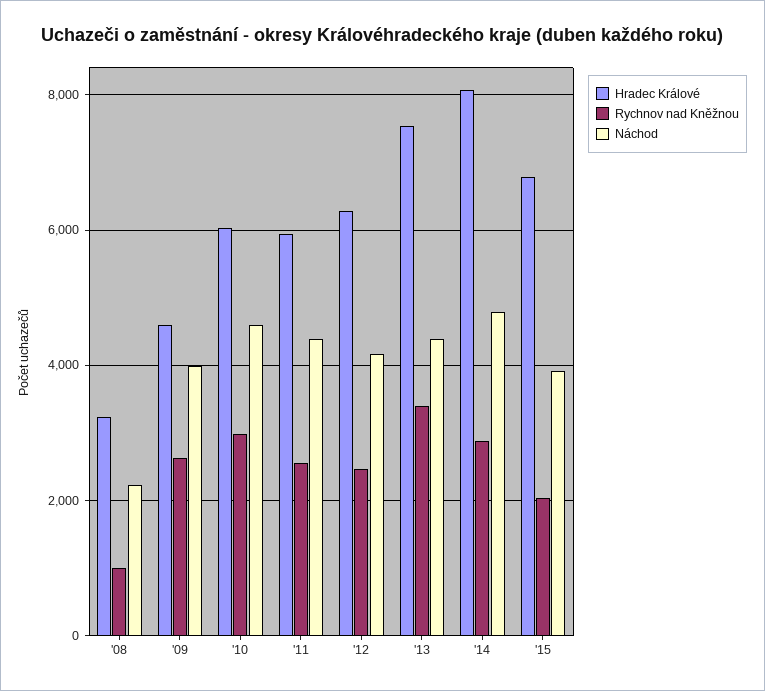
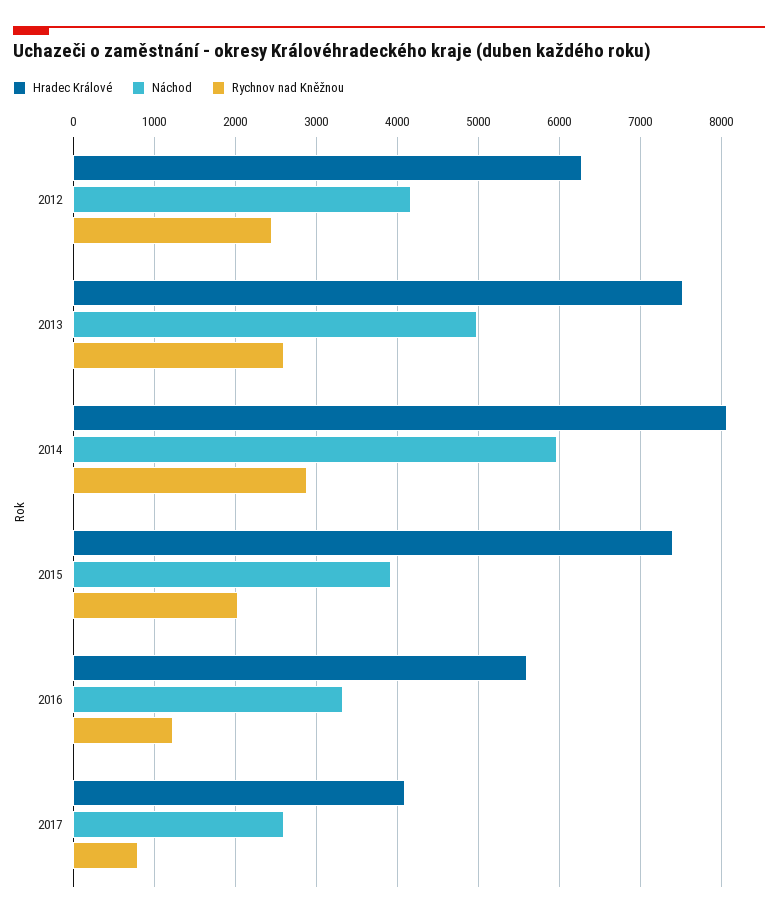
Hradec Králové, '08: 3200 -> none
Rychnov nad Kněžnou, '08: 1000 -> none
Náchod, '08: 2200 -> none
Hradec Králové, '09: 4600 -> none
Rychnov nad Kněžnou, '09: 2600 -> none
Náchod, '09: 4000 -> none
Hradec Králové, '10: 6000 -> none
Rychnov nad Kněžnou, '10: 3000 -> none
Náchod, '10: 4600 -> none
Hradec Králové, '11: 6000 -> none
Rychnov nad Kněžnou, '11: 2600 -> none
Náchod, '11: 4400 -> none
Rychnov nad Kněžnou, '13: 3400 -> 2600
Náchod, '13: 4400 -> 5000
Náchod, '14: 4800 -> 6000
Hradec Králové, '15: 6800 -> 7400
Hradec Králové, 2016: none -> 5600
Náchod, 2016: none -> 3300
Rychnov nad Kněžnou, 2016: none -> 1200
Hradec Králové, 2017: none -> 4100
Náchod, 2017: none -> 2600
Rychnov nad Kněžnou, 2017: none -> 800

